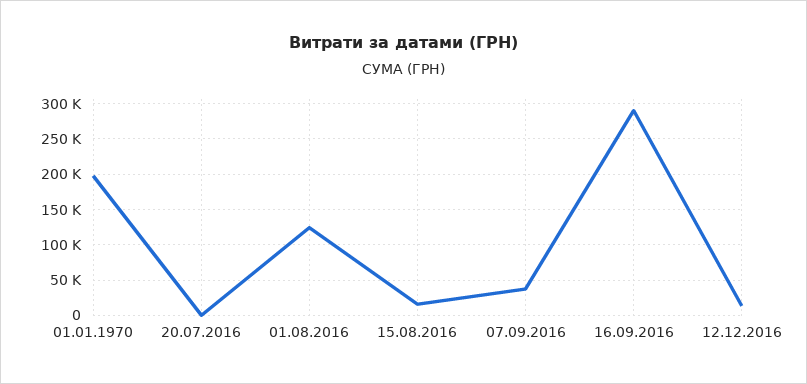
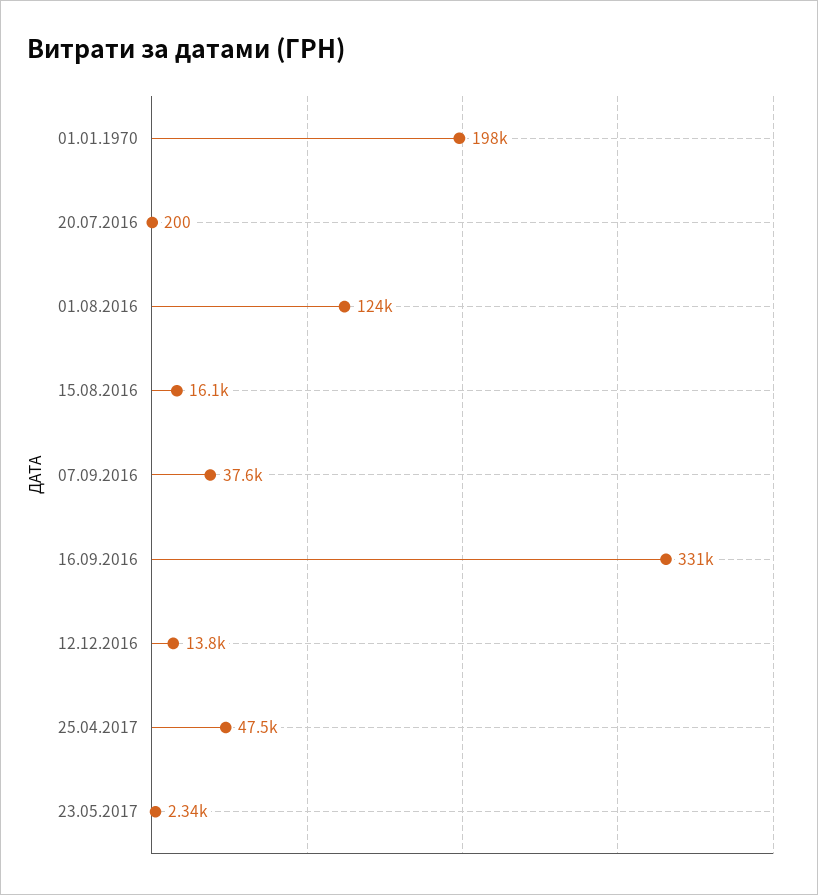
16.09.2016: 290000 -> 331000
25.04.2017: none -> 47500
23.05.2017: none -> 2340

